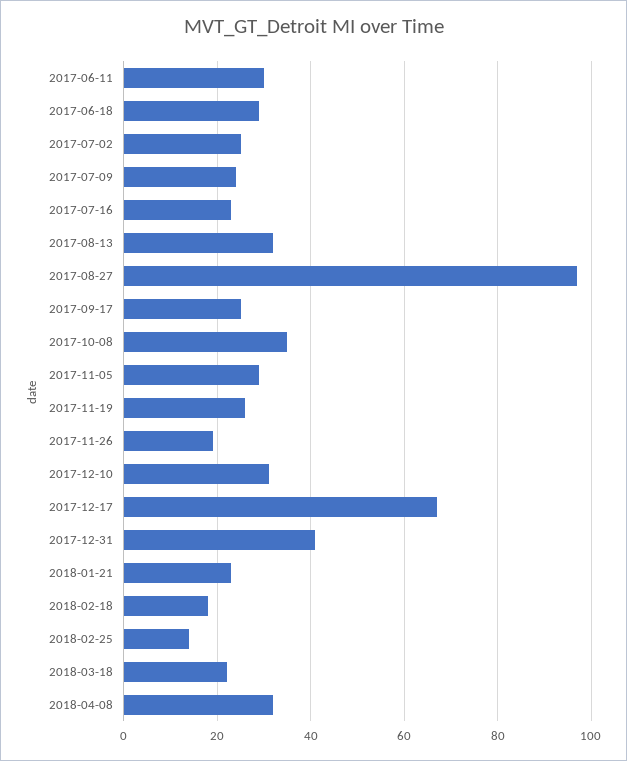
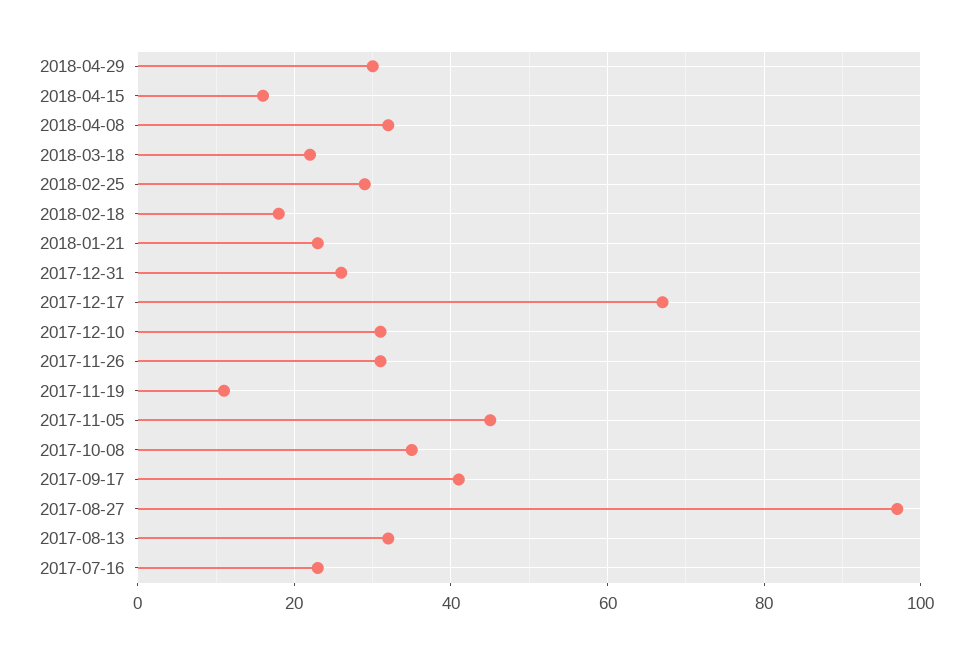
2017-06-11: 30 -> none
2017-06-18: 30 -> none
2017-07-02: 25 -> none
2017-07-09: 25 -> none
2017-09-17: 25 -> 40
2017-11-05: 30 -> 45
2017-11-19: 25 -> 10
2017-11-26: 20 -> 30
2017-12-31: 40 -> 25
2018-02-25: 15 -> 30
2018-04-29: none -> 30
2018-04-15: none -> 15

